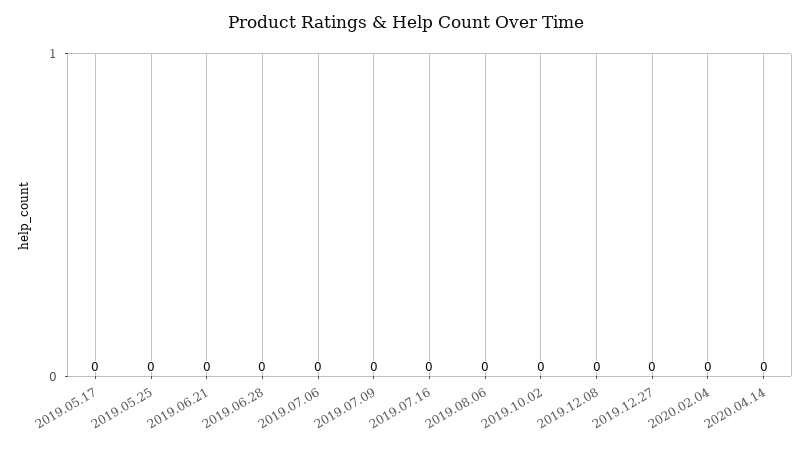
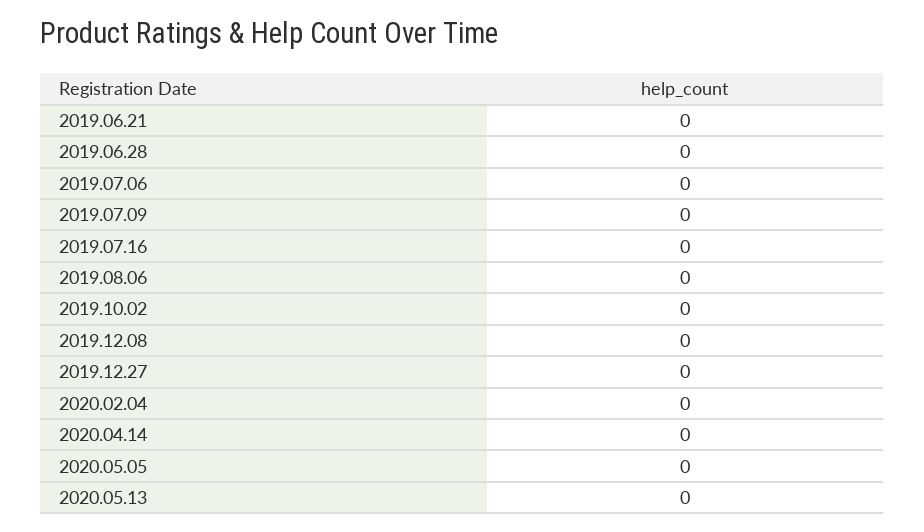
2019.05.17: 0 -> none
2019.05.25: 0 -> none
2020.05.05: none -> 0
2020.05.13: none -> 0

